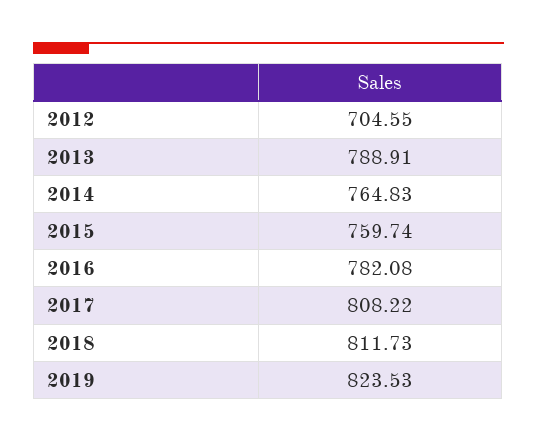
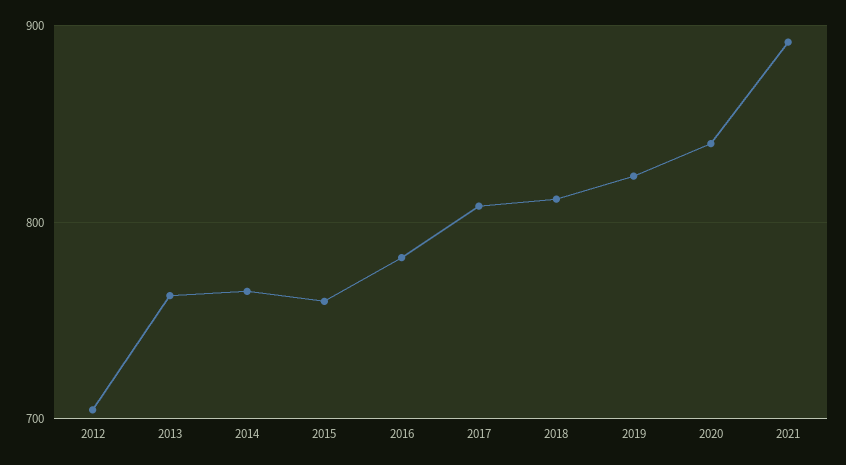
2013: 788.91 -> 760
2020: none -> 840
2021: none -> 890

